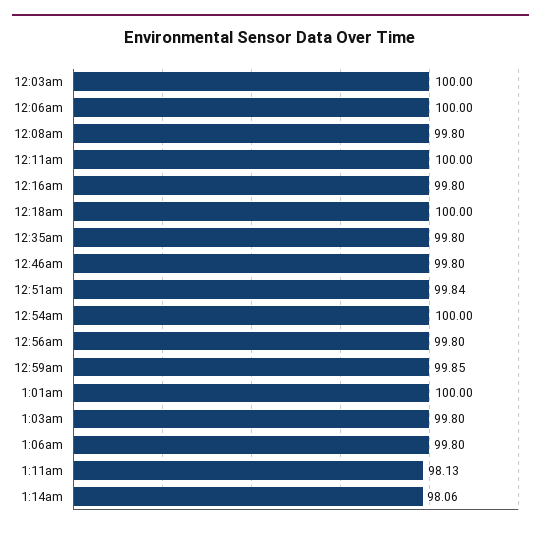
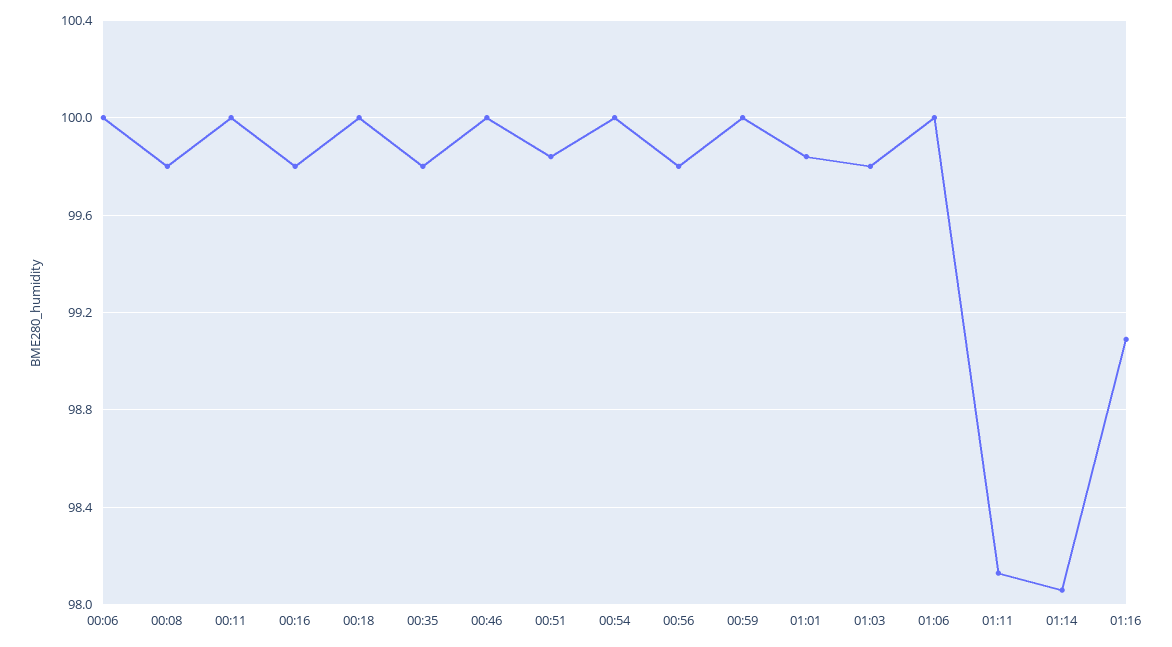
12:03am: 100 -> none
12:46am: 99.8 -> 100
12:59am: 99.85 -> 100
1:01am: 100 -> 99.85
1:06am: 99.8 -> 100
01:16: none -> 99.1

